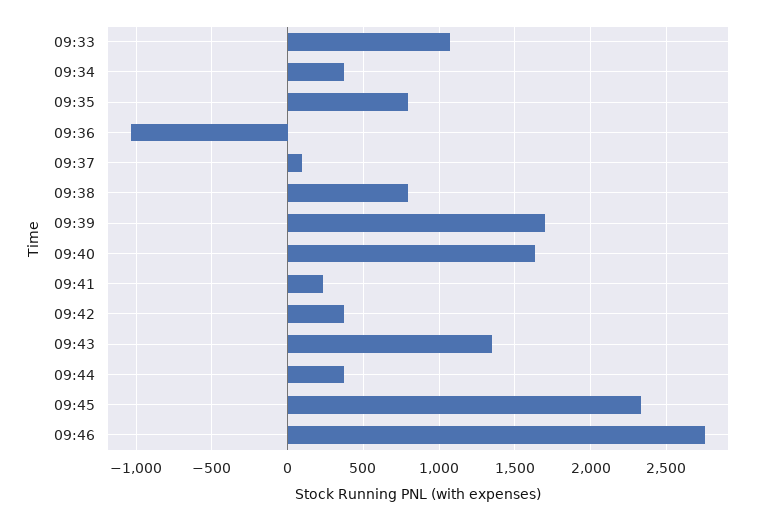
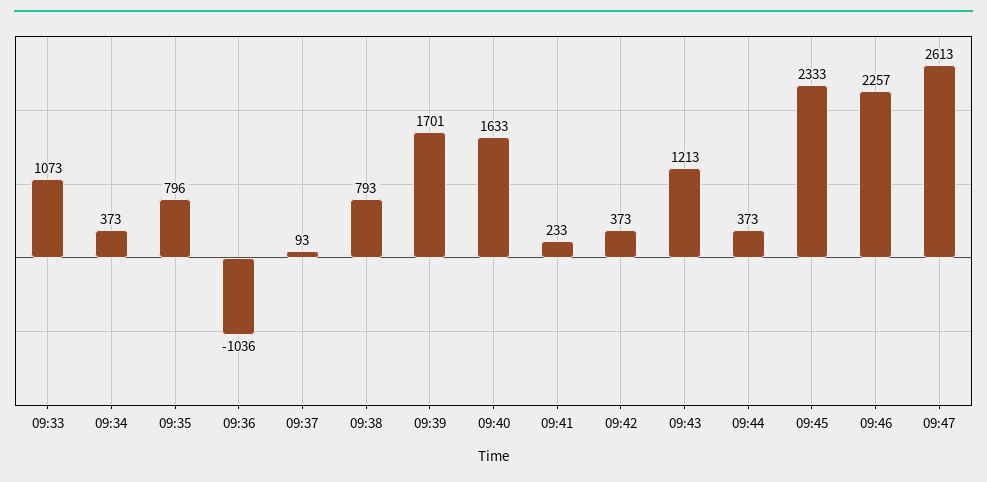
09:43: 1350 -> 1213
09:46: 2750 -> 2257
09:47: none -> 2613

